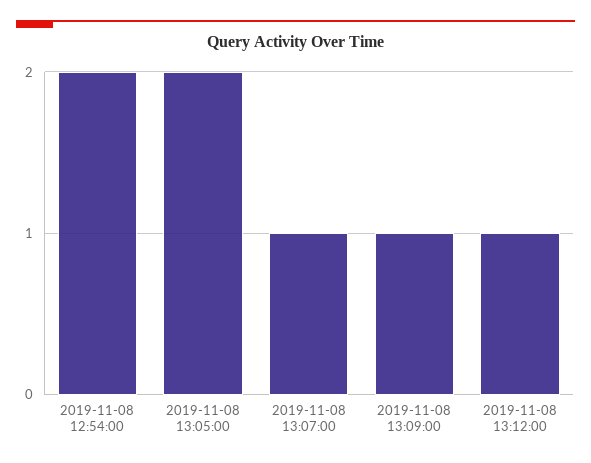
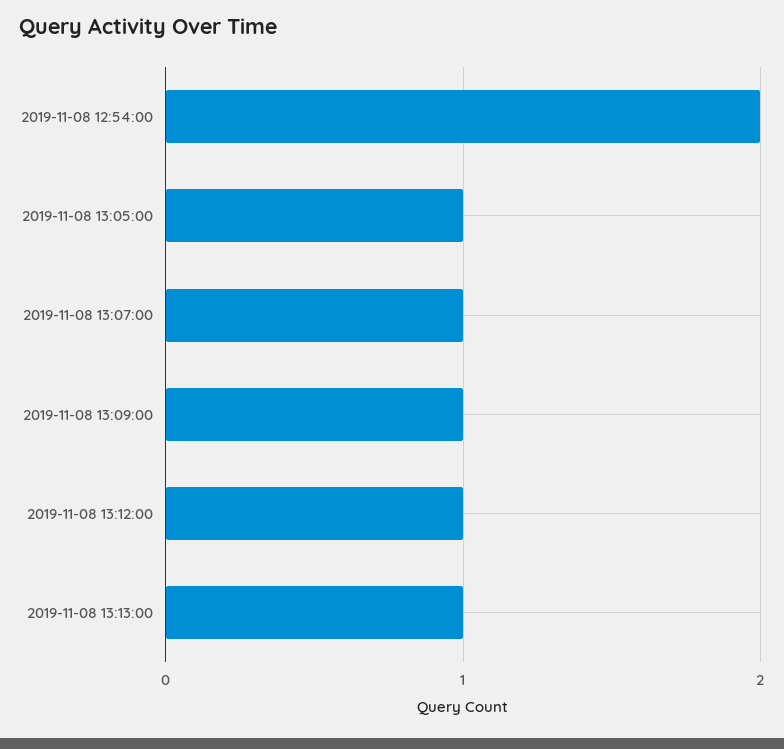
2019-11-08 13:05:00: 2 -> 1
2019-11-08 13:13:00: none -> 1

